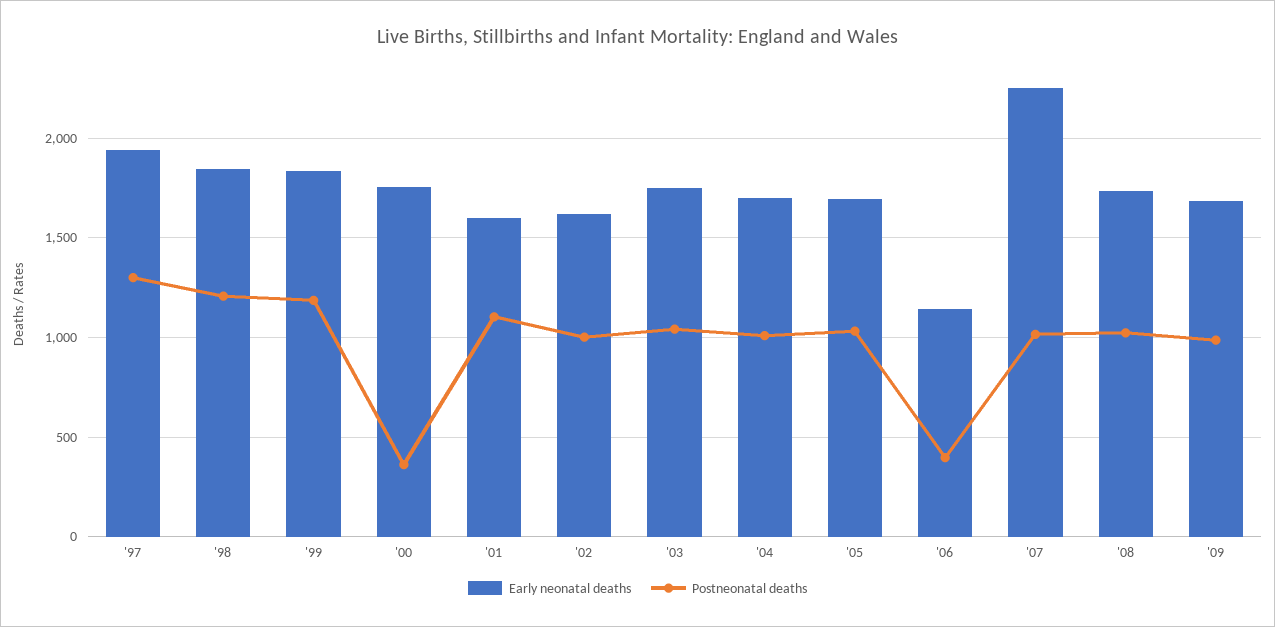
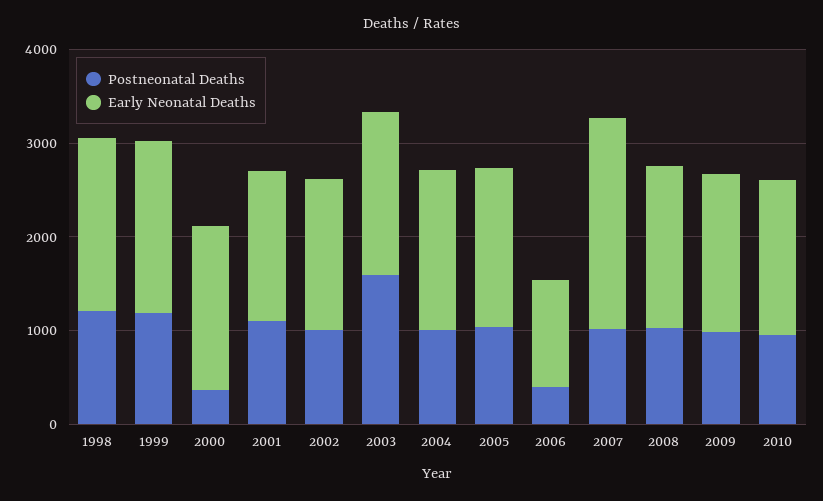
Early neonatal deaths, '97: 1950 -> none
Postneonatal deaths, '97: 1300 -> none
Postneonatal deaths, '03: 1050 -> 1600
Postneonatal deaths, 2010: none -> 1000
Early neonatal deaths, 2010: none -> 1600

